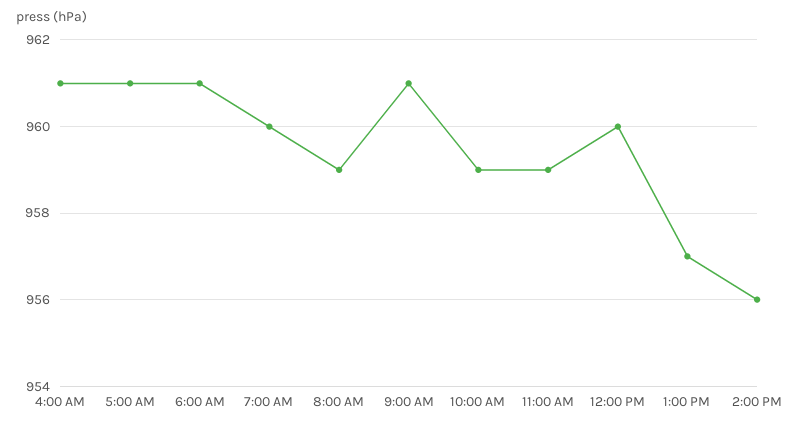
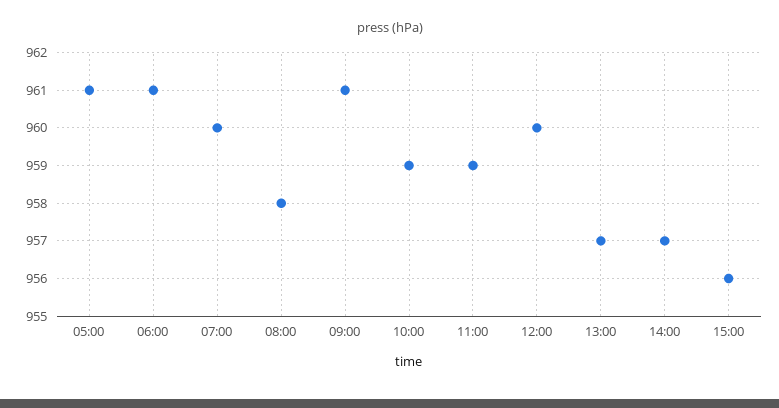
4:00 AM: 961 -> none
8:00 AM: 959 -> 958
2:00 PM: 956 -> 957
15:00: none -> 956

